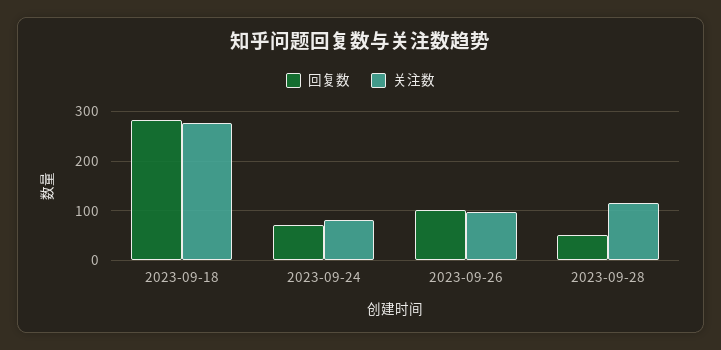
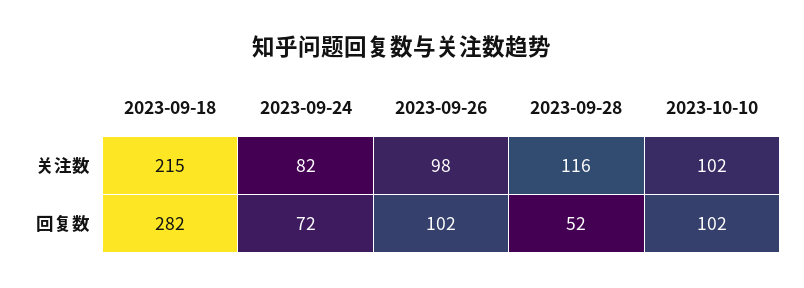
关注数, 2023-09-18: 280 -> 215
关注数, 2023-10-10: none -> 102
回复数, 2023-10-10: none -> 102

